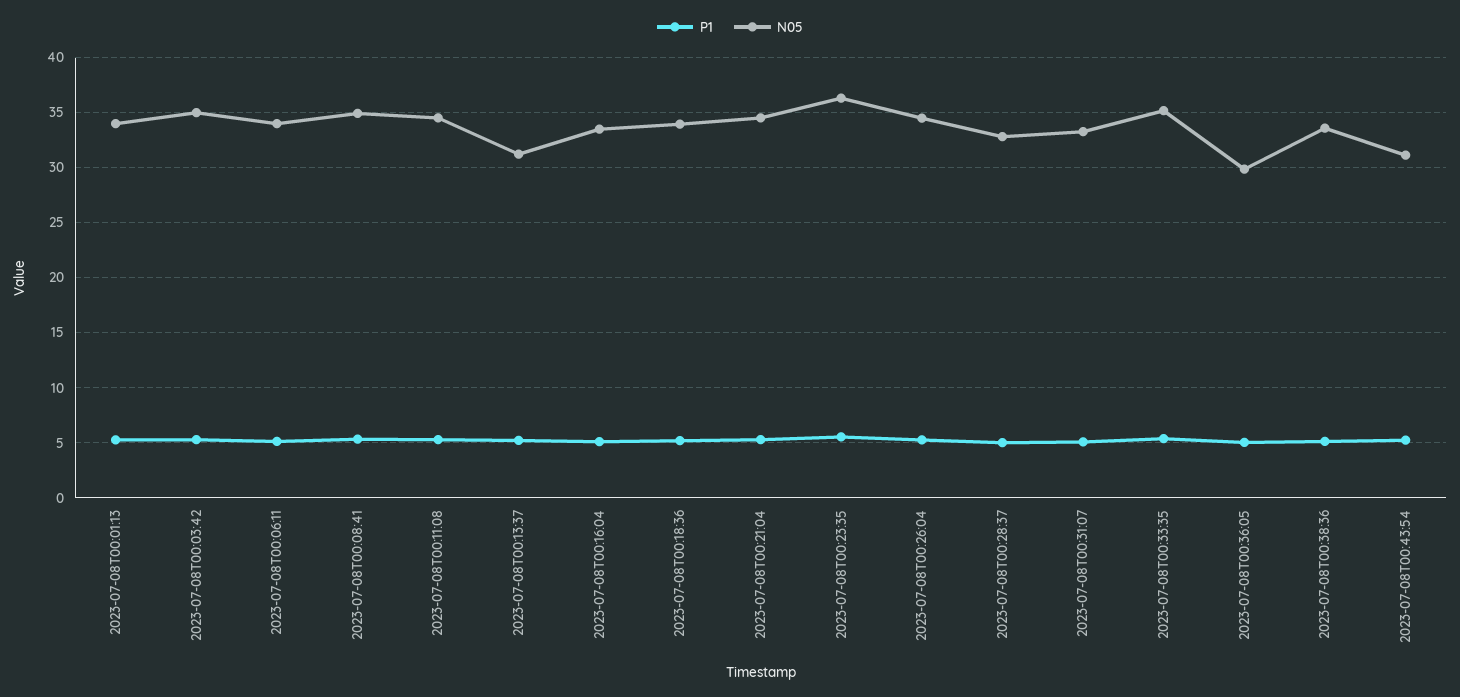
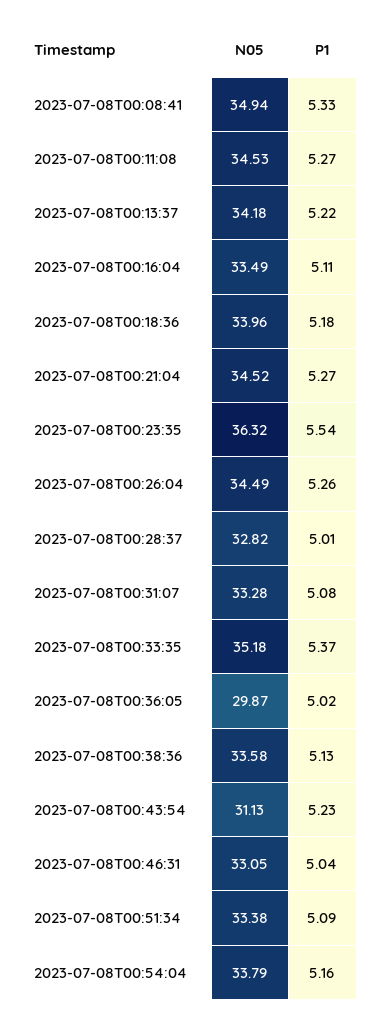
P1, 2023-07-08T00:01:13: 5 -> none
N05, 2023-07-08T00:01:13: 34 -> none
P1, 2023-07-08T00:03:42: 5 -> none
N05, 2023-07-08T00:03:42: 35 -> none
P1, 2023-07-08T00:06:11: 5 -> none
N05, 2023-07-08T00:06:11: 34 -> none
N05, 2023-07-08T00:13:37: 31 -> 34.18
N05, 2023-07-08T00:46:31: none -> 33.05
P1, 2023-07-08T00:46:31: none -> 5.04
N05, 2023-07-08T00:51:34: none -> 33.38
P1, 2023-07-08T00:51:34: none -> 5.09
N05, 2023-07-08T00:54:04: none -> 33.79
P1, 2023-07-08T00:54:04: none -> 5.16

